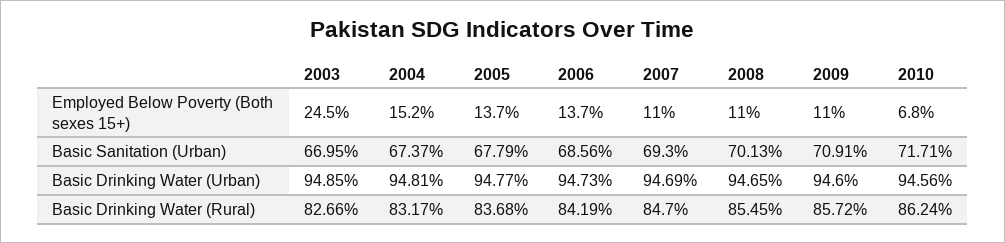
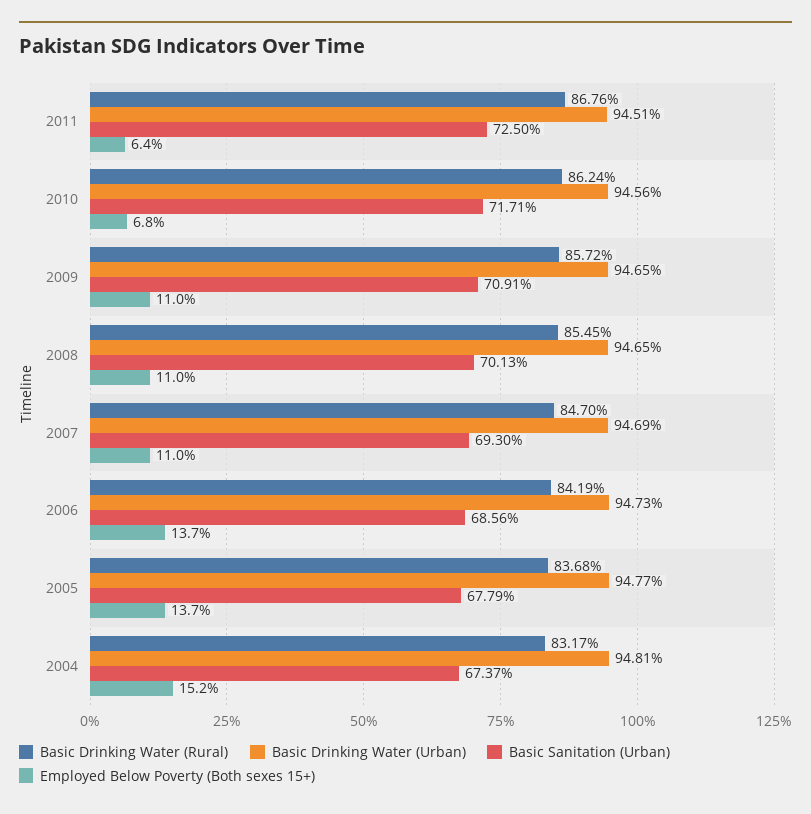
Employed Below Poverty (Both sexes 15+), 2003: 24.5 -> none
Basic Sanitation (Urban), 2003: 66.95 -> none
Basic Drinking Water (Urban), 2003: 94.85 -> none
Basic Drinking Water (Urban), 2009: 94.6 -> 94.65
Basic Drinking Water (Rural), 2003: 82.66 -> none
Basic Drinking Water (Rural), 2011: none -> 86.76
Basic Drinking Water (Urban), 2011: none -> 94.51
Basic Sanitation (Urban), 2011: none -> 72.5
Employed Below Poverty (Both sexes 15+), 2011: none -> 6.4

